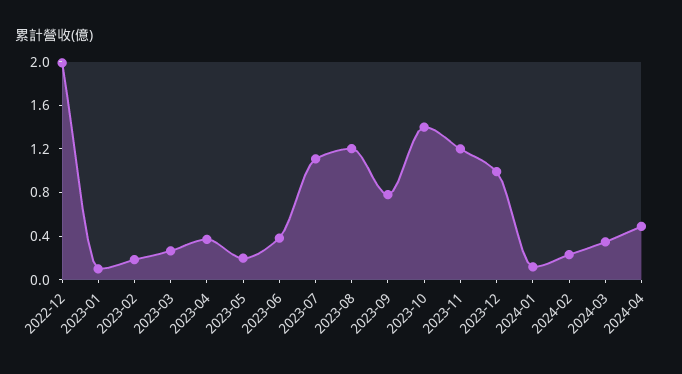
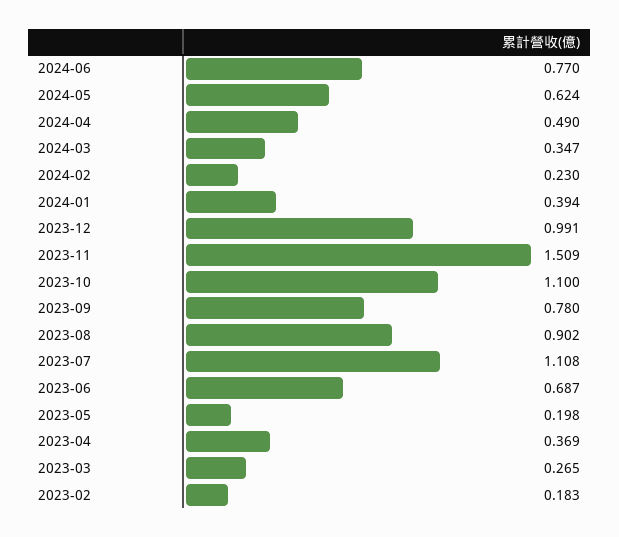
2022-12: 2 -> none
2023-01: 0.1 -> none
2023-06: 0.4 -> 0.687
2023-08: 1.2 -> 0.902
2023-10: 1.4 -> 1.1
2023-11: 1.2 -> 1.509
2024-01: 0.1 -> 0.394
2024-06: none -> 0.77
2024-05: none -> 0.624

